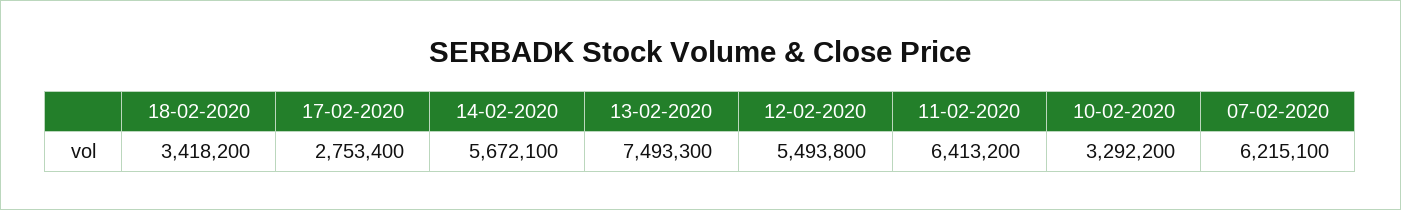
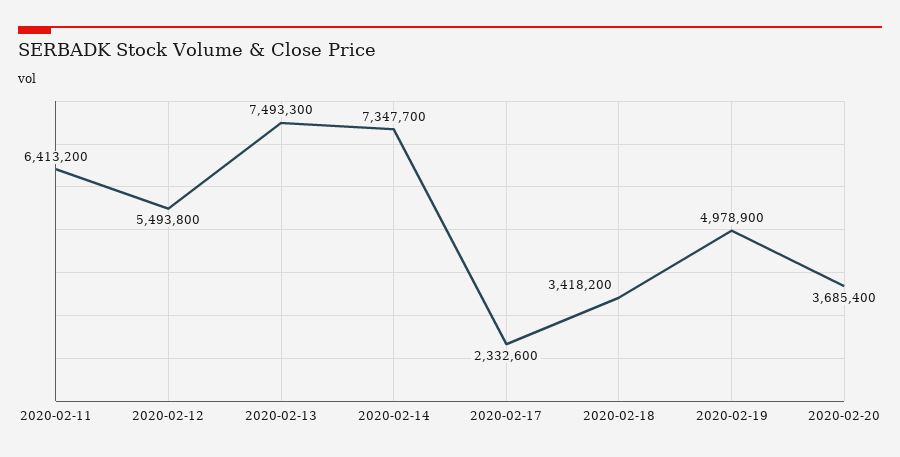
17-02-2020: 2753400 -> 2332600
14-02-2020: 5672100 -> 7347700
10-02-2020: 3292200 -> none
07-02-2020: 6215100 -> none
2020-02-19: none -> 4978900
2020-02-20: none -> 3685400

